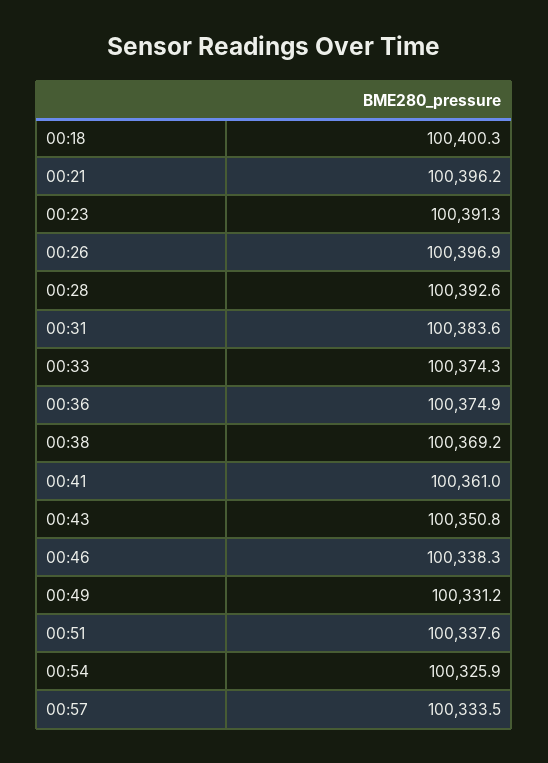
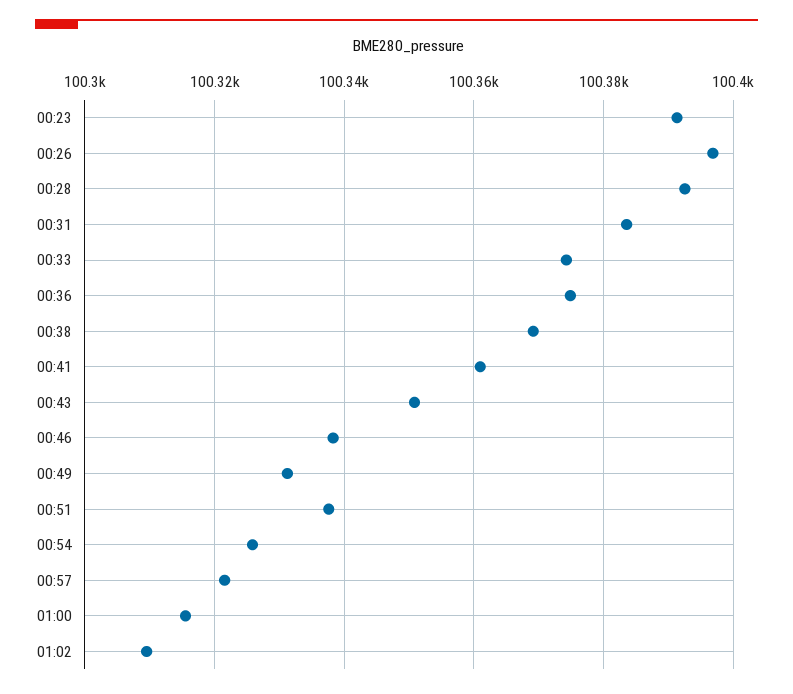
00:18: 100400.3 -> none
00:21: 100396.2 -> none
00:57: 100333.5 -> 100322
01:00: none -> 100316
01:02: none -> 100310

